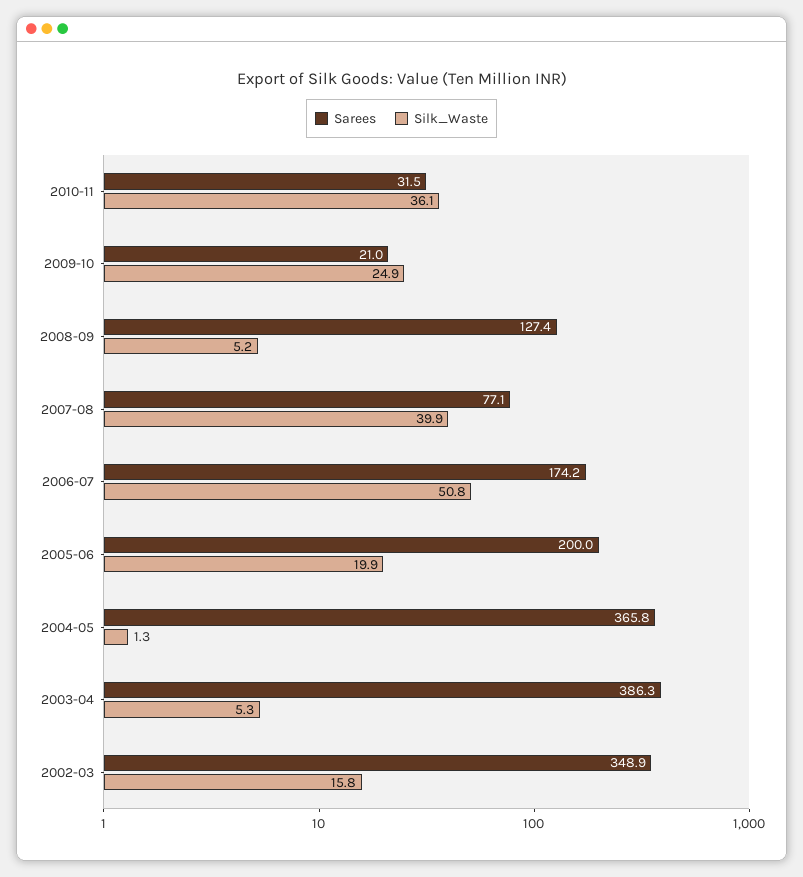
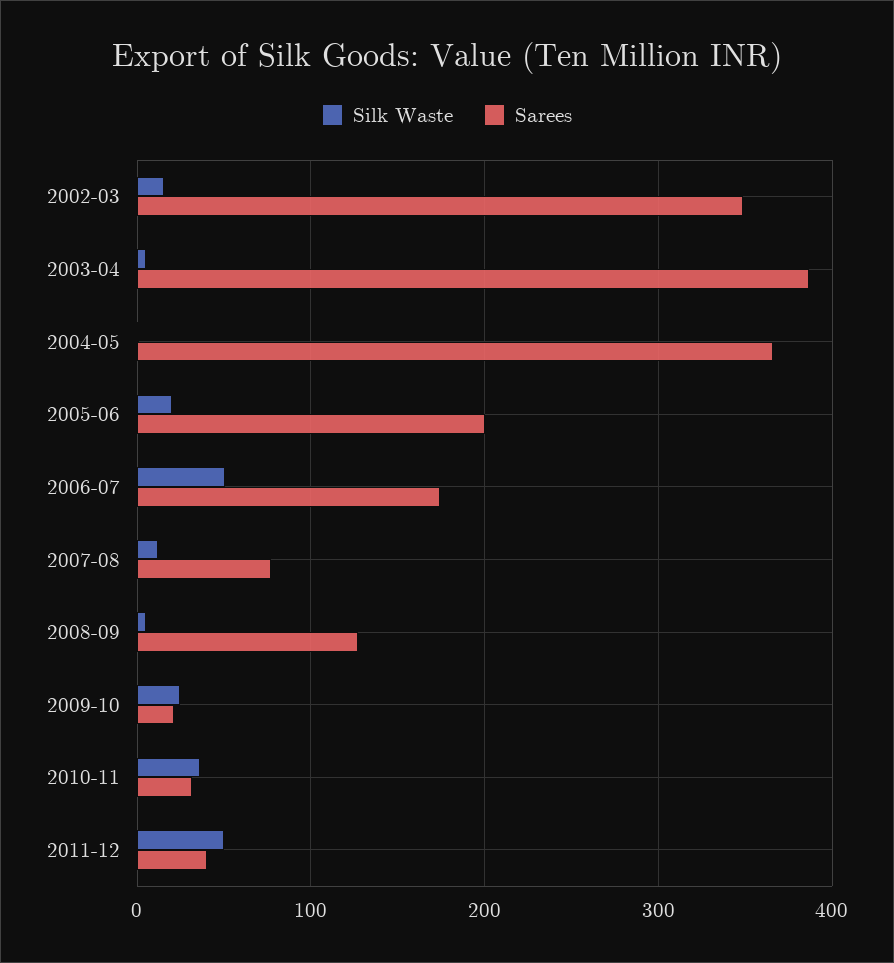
Silk_Waste, 2007-08: 39.9 -> 10
Silk_Waste, 2011-12: none -> 50
Sarees, 2011-12: none -> 40

